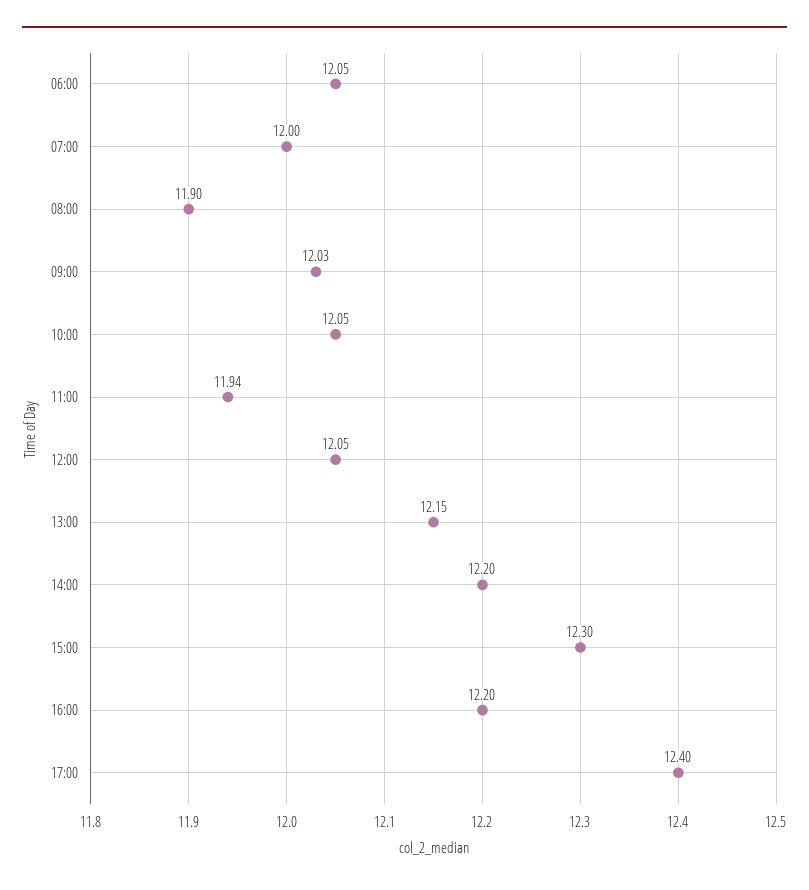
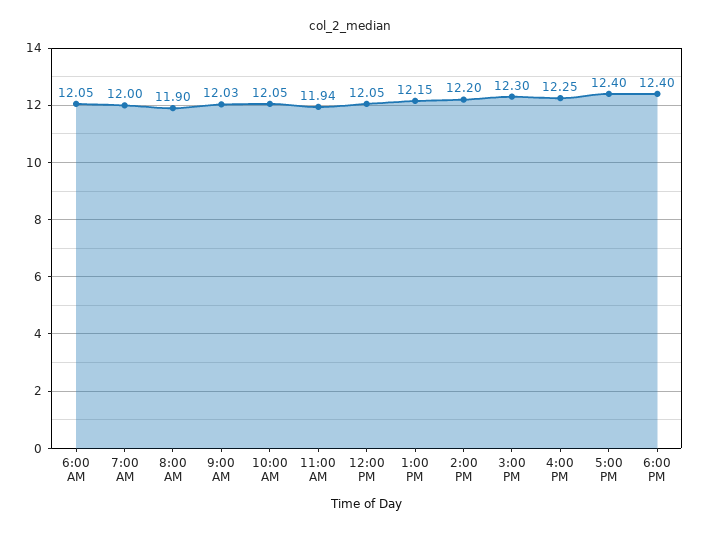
16:00: 12.2 -> 12.25
6:00 PM: none -> 12.4

